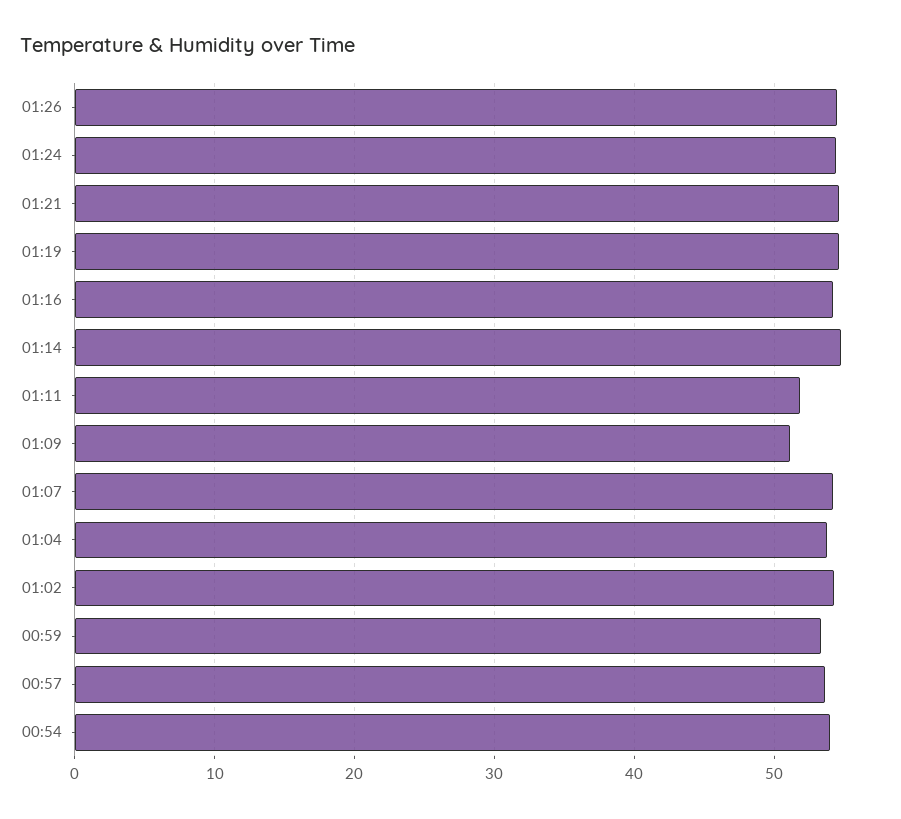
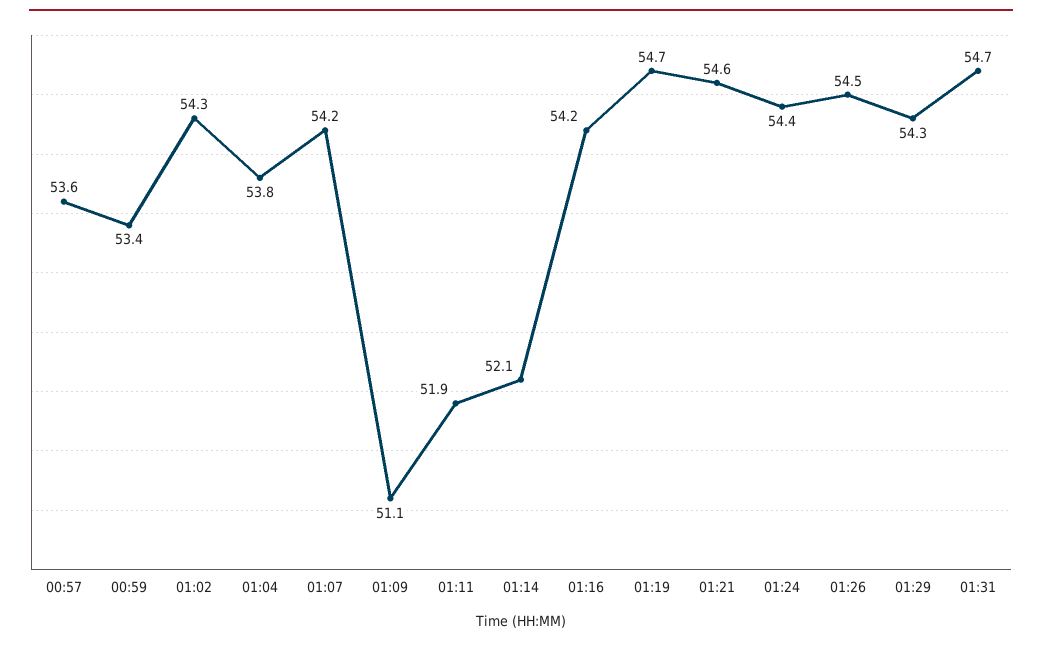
01:14: 55 -> 52.1
00:54: 54 -> none
01:29: none -> 54.3
01:31: none -> 54.7

